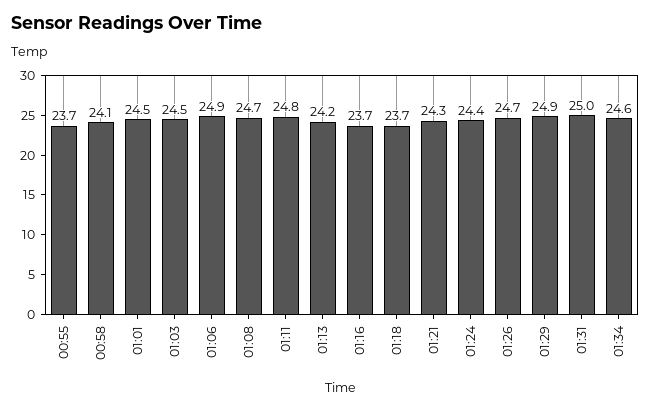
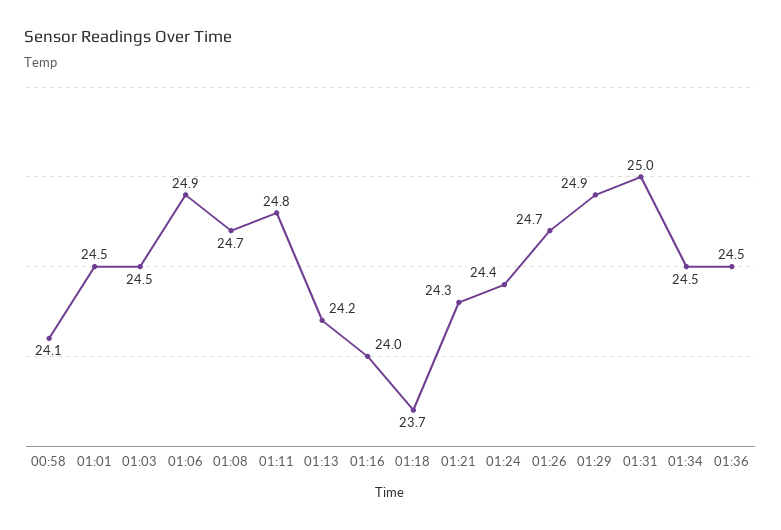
00:55: 23.7 -> none
01:16: 23.7 -> 24
01:34: 24.6 -> 24.5
01:36: none -> 24.5

